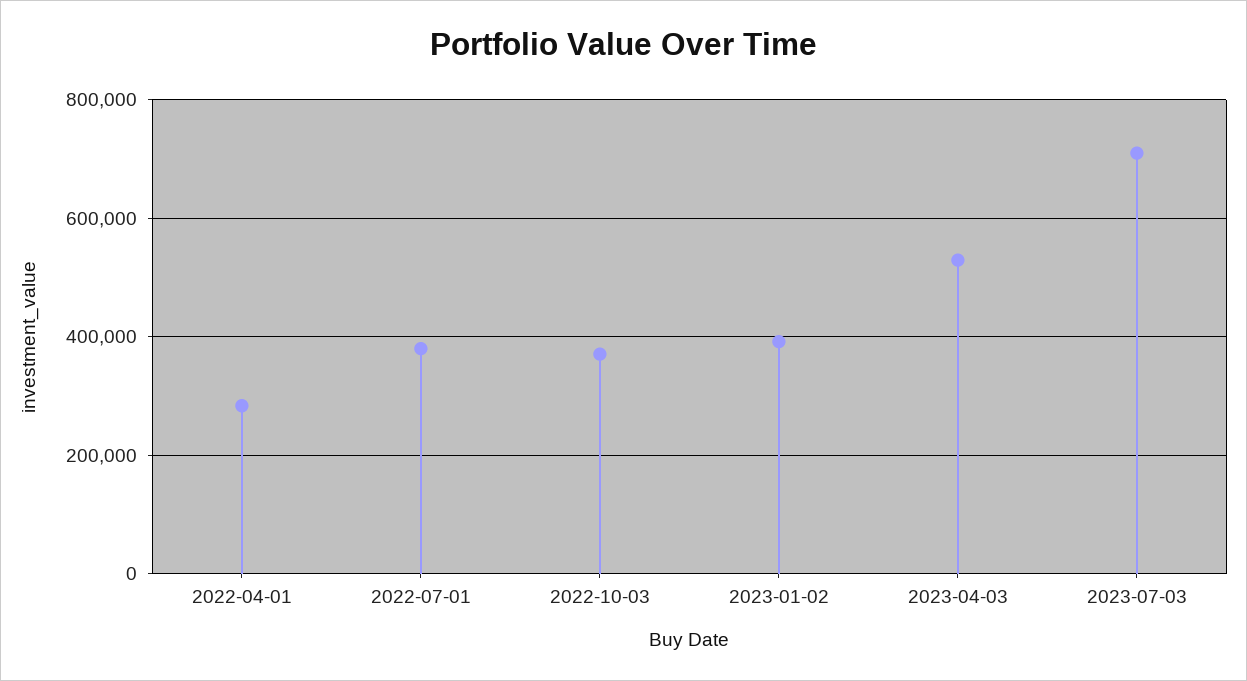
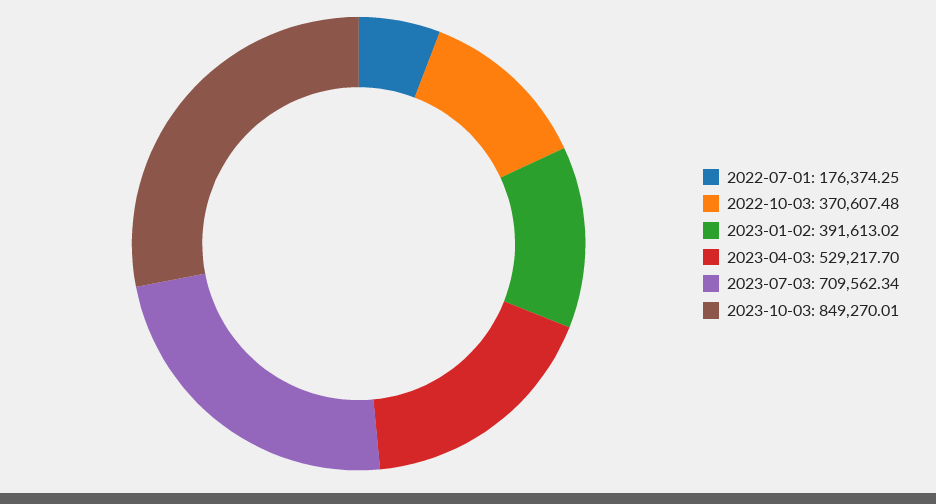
2022-04-01: 280000 -> none
2022-07-01: 380000 -> 176374.25
2023-10-03: none -> 849270.01

